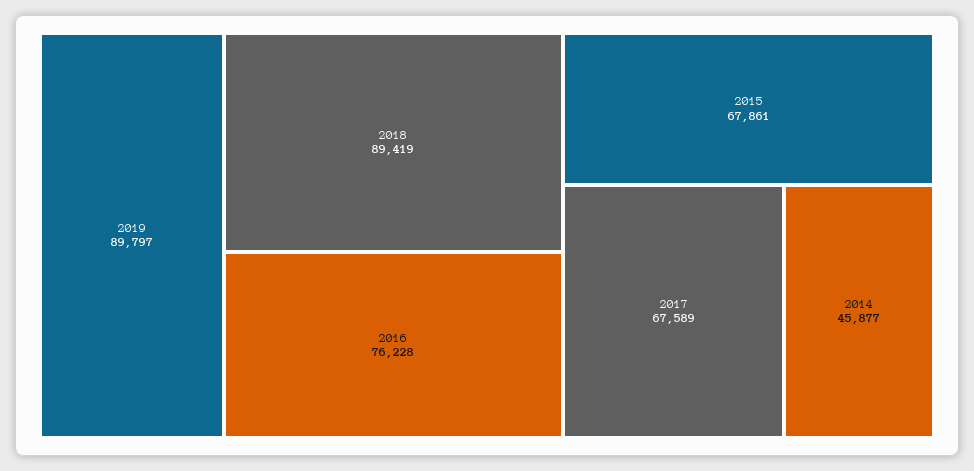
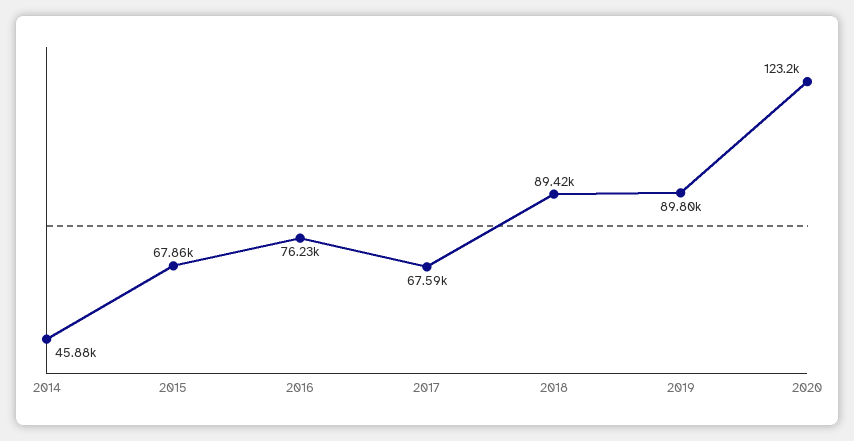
2020: none -> 123200

